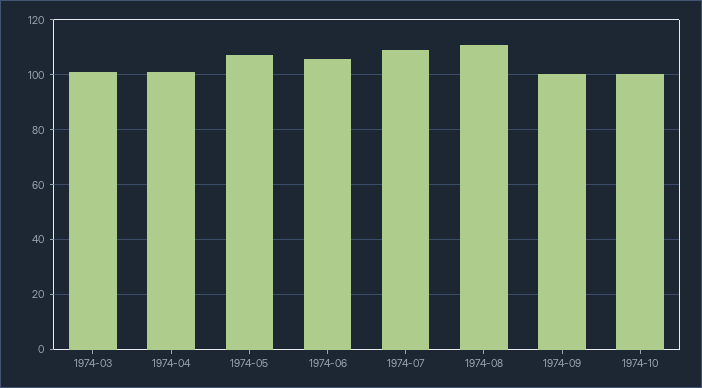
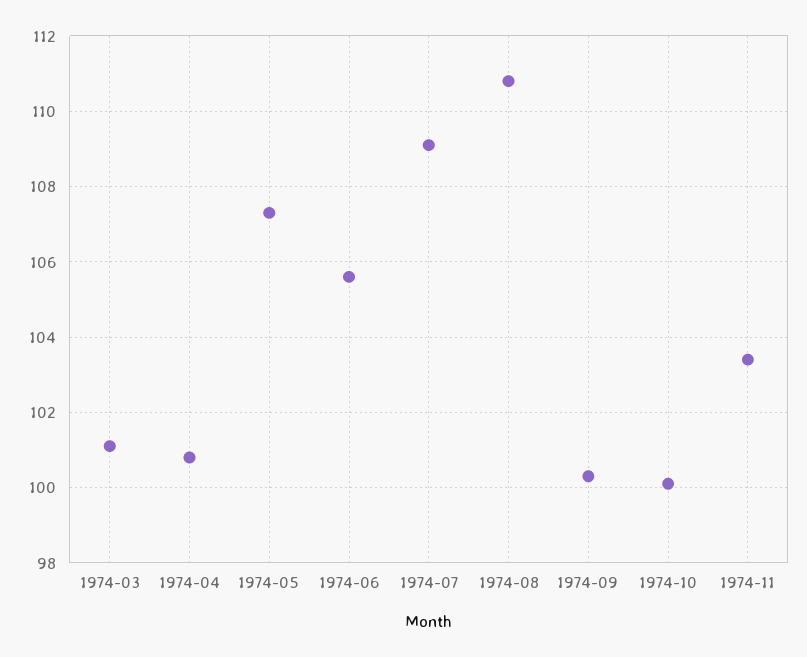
1974-11: none -> 103.5

